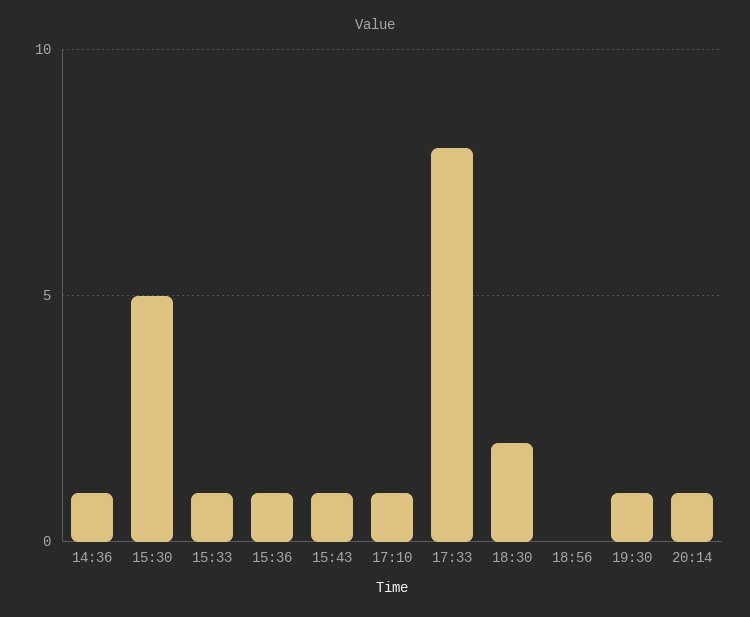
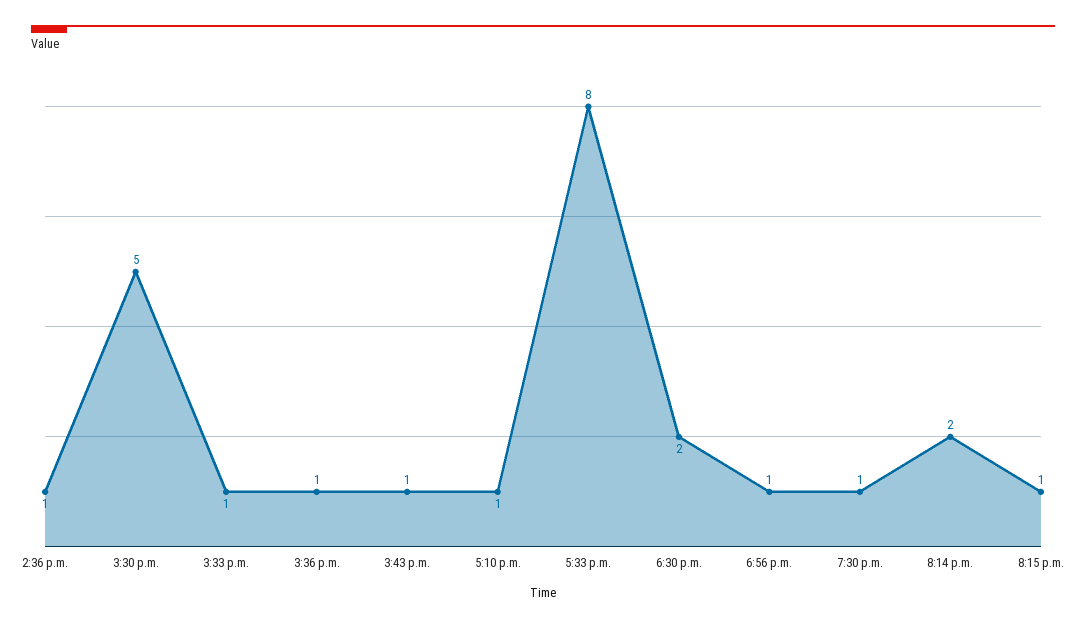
18:56: 0 -> 1
20:14: 1 -> 2
8:15 p.m.: none -> 1

